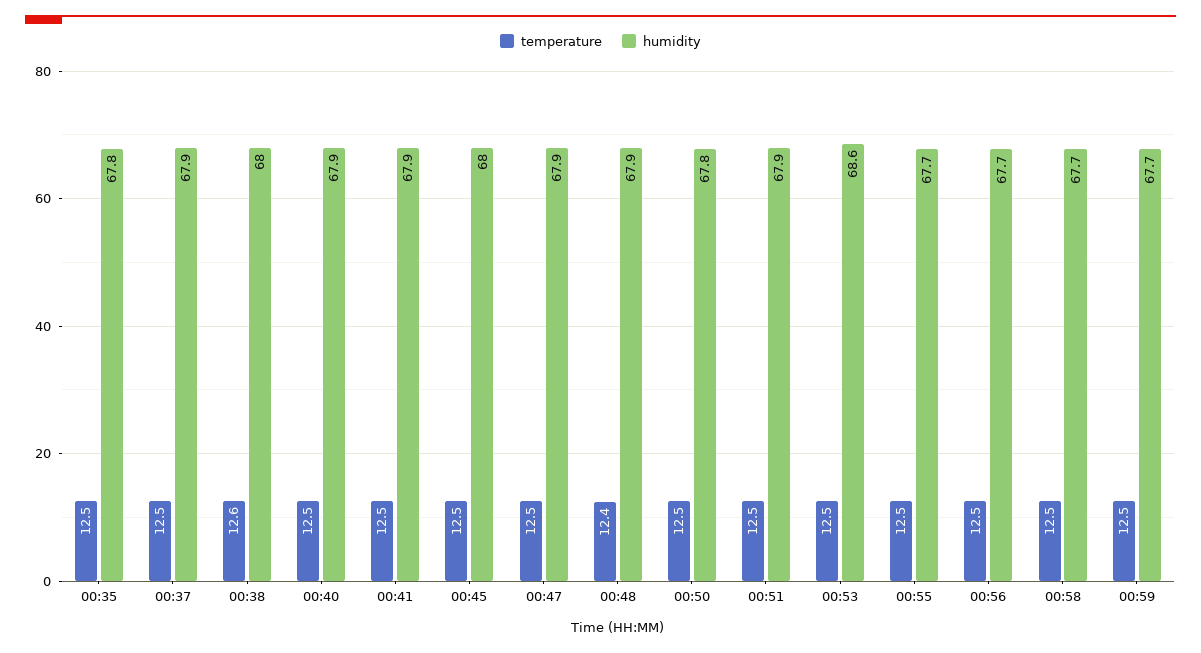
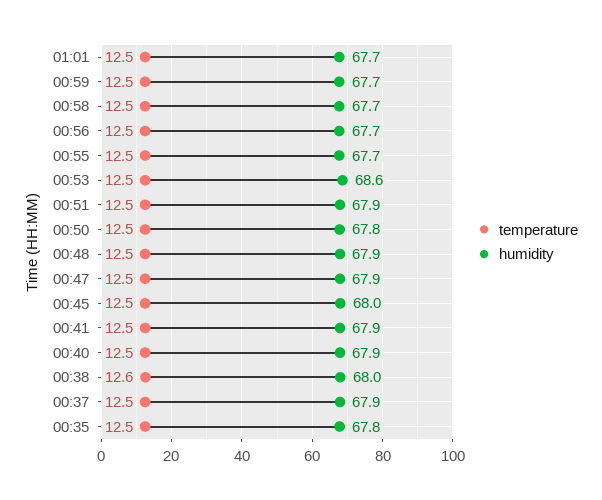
temperature, 00:48: 12.4 -> 12.5
temperature, 01:01: none -> 12.5
humidity, 01:01: none -> 67.7

